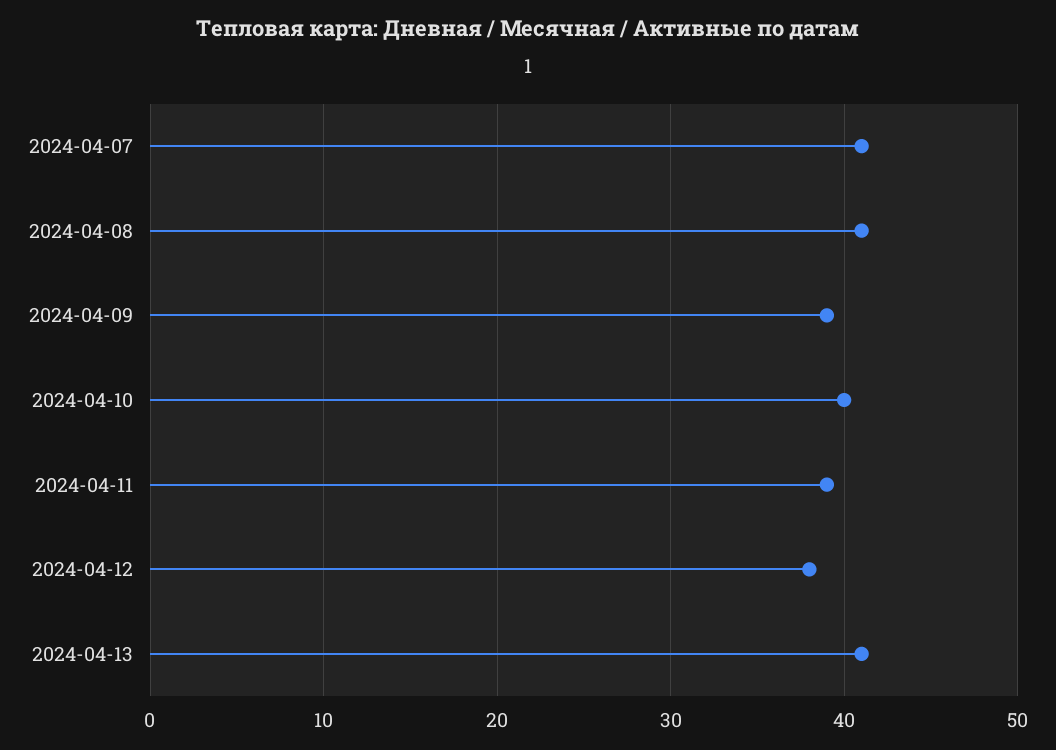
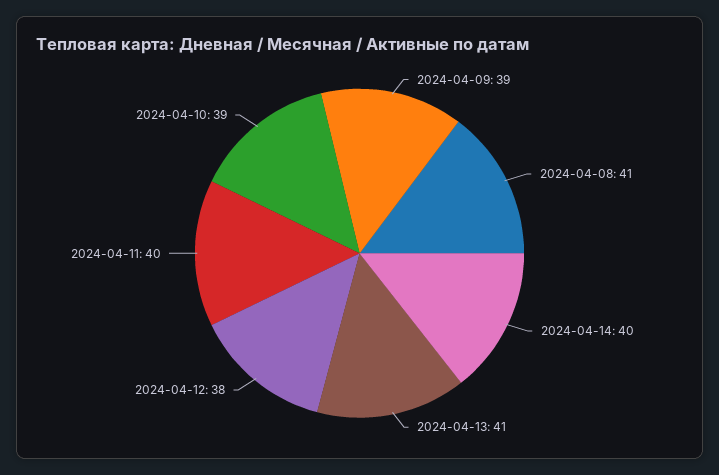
2024-04-07: 41 -> none
2024-04-10: 40 -> 39
2024-04-11: 39 -> 40
2024-04-14: none -> 40

